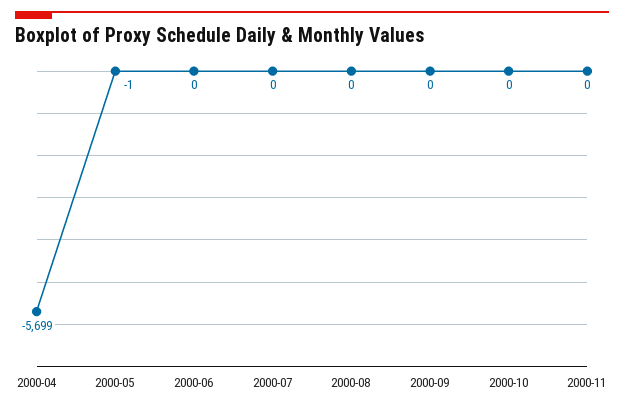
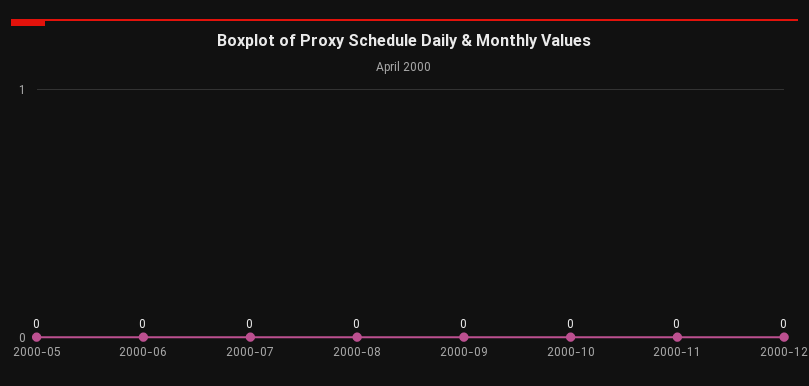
2000-04: -5699 -> none
2000-05: -1 -> 0
2000-12: none -> 0

